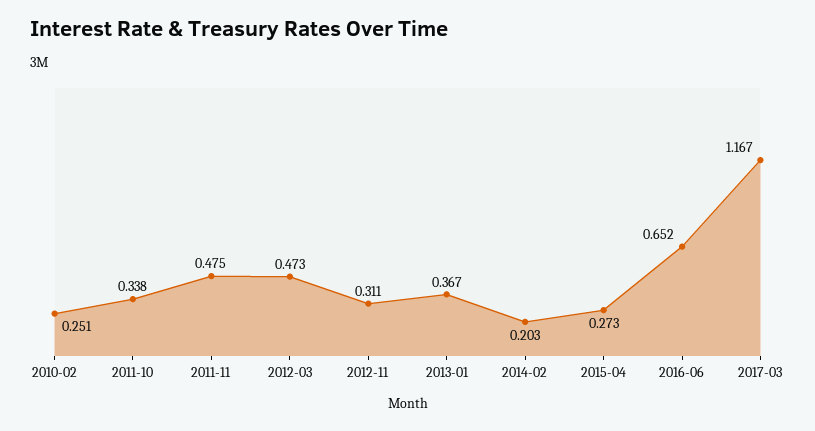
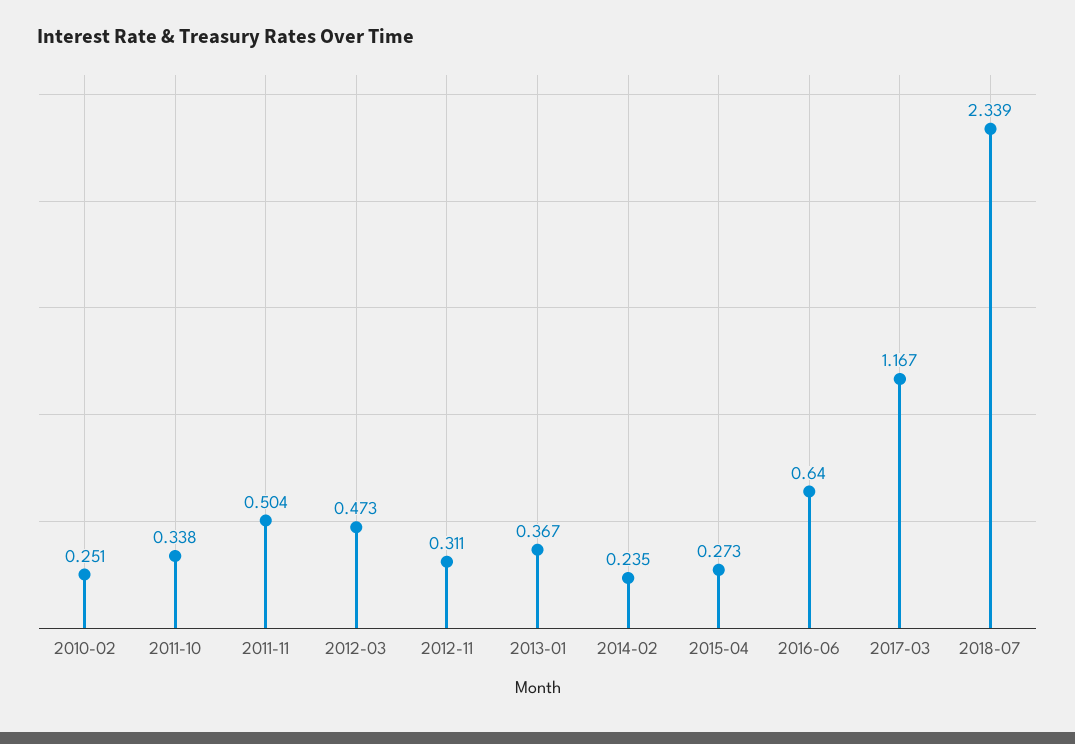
2011-11: 0.475 -> 0.504
2014-02: 0.203 -> 0.235
2016-06: 0.652 -> 0.64
2018-07: none -> 2.339

